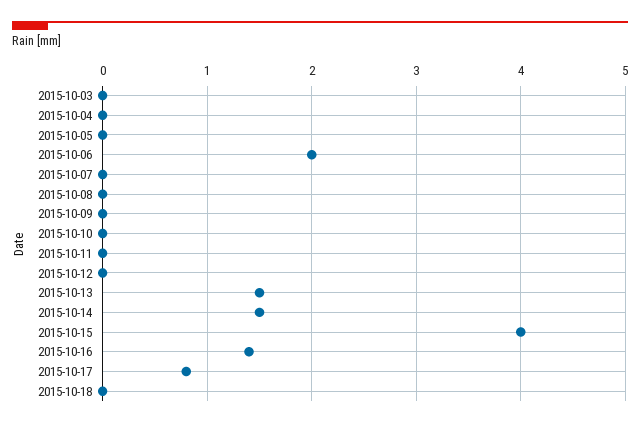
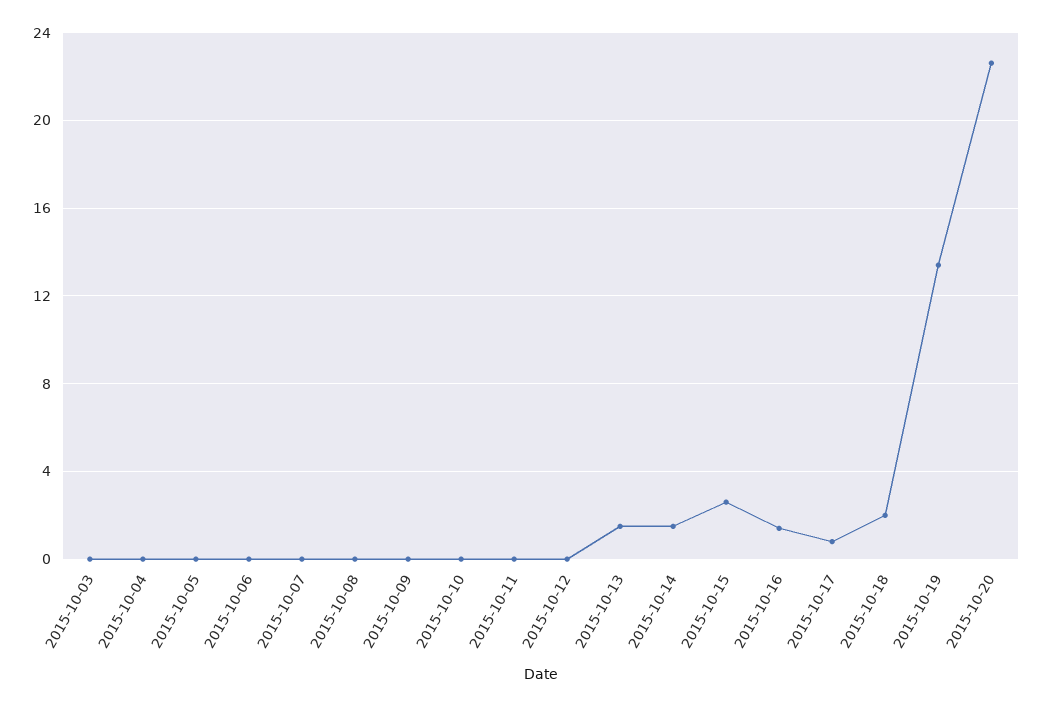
2015-10-06: 2 -> 0
2015-10-15: 4 -> 2.5
2015-10-18: 0 -> 2
2015-10-19: none -> 13.5
2015-10-20: none -> 22.5

